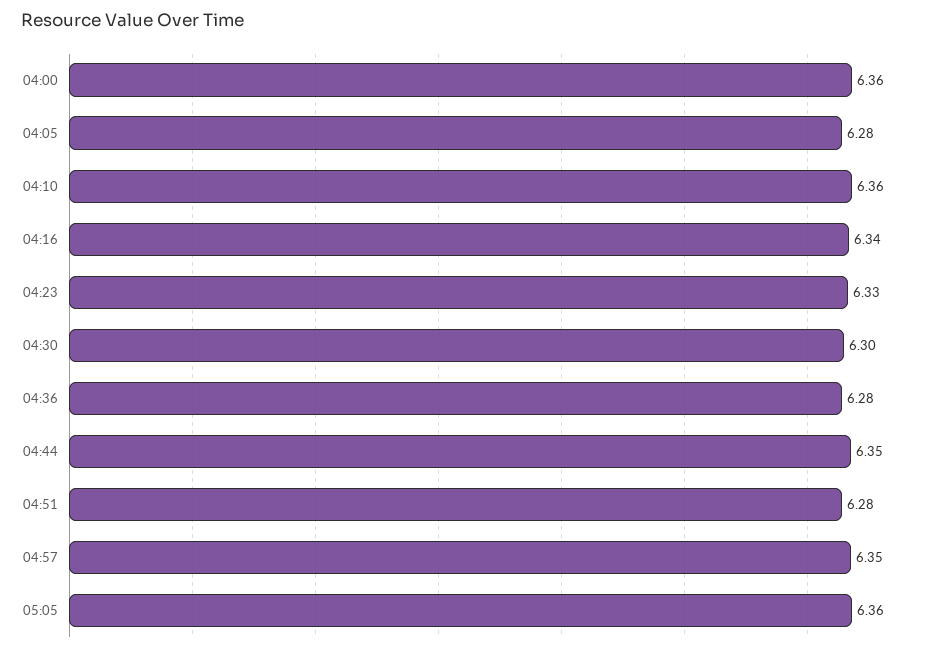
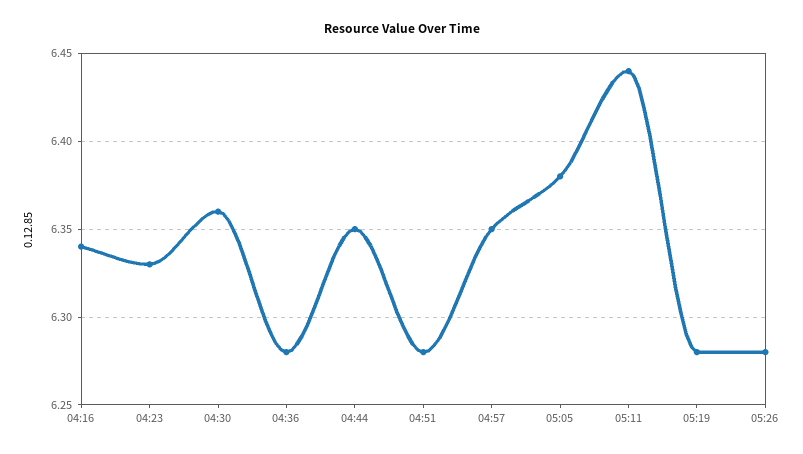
04:00: 6.36 -> none
04:05: 6.28 -> none
04:10: 6.36 -> none
04:30: 6.3 -> 6.36
05:05: 6.36 -> 6.38
05:11: none -> 6.44
05:19: none -> 6.28
05:26: none -> 6.28

